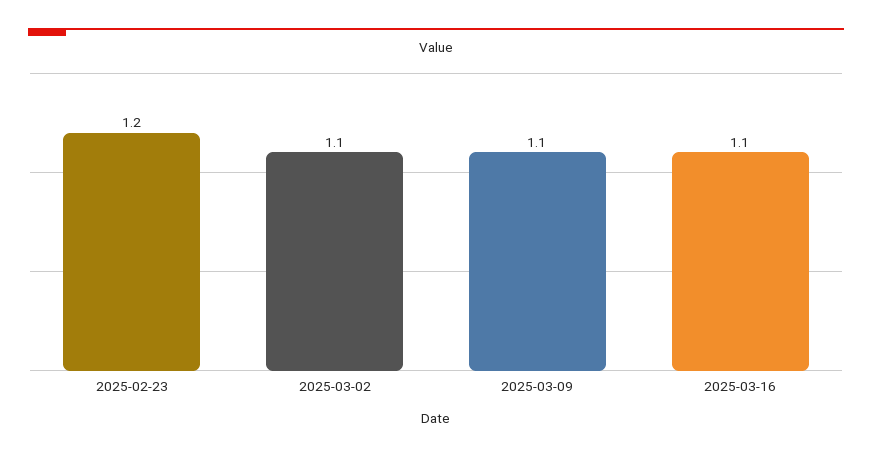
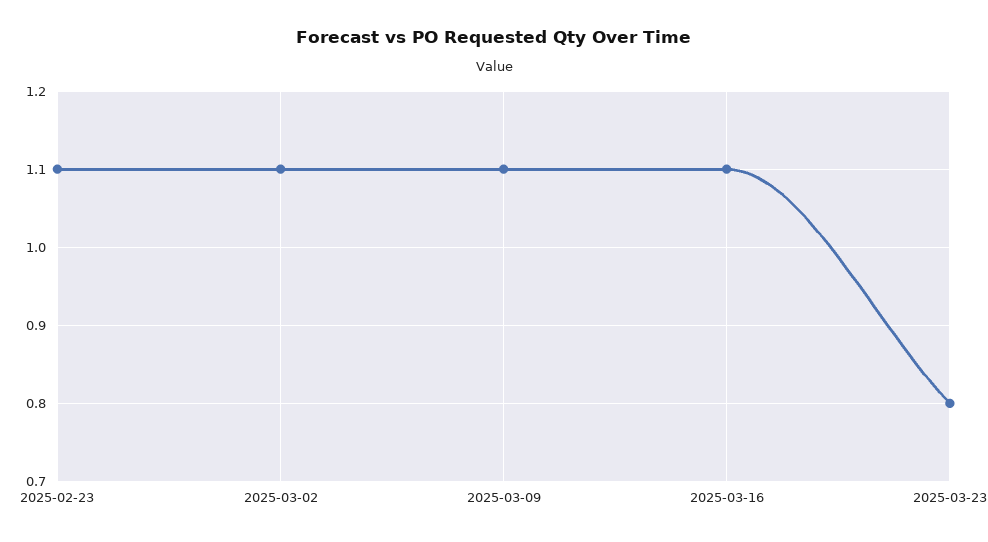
2025-02-23: 1.2 -> 1.1
2025-03-23: none -> 0.8

